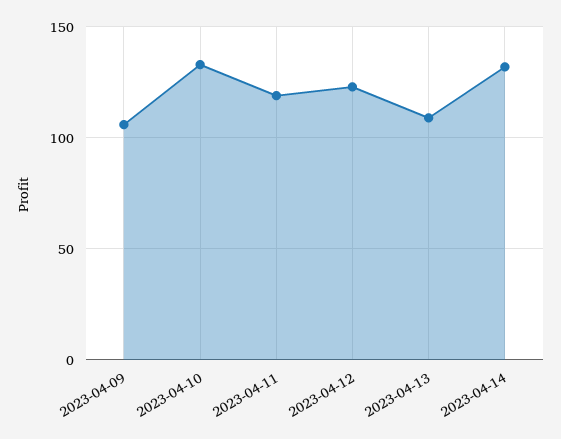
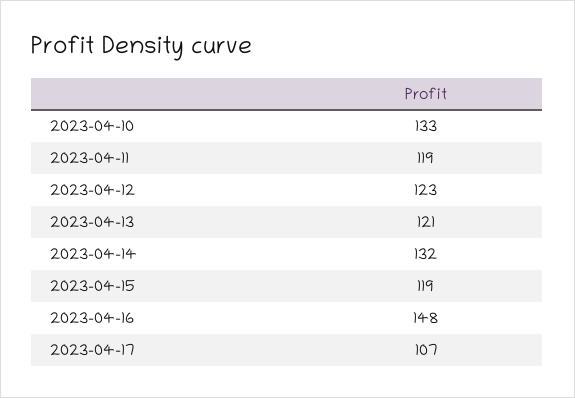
2023-04-09: 105 -> none
2023-04-13: 110 -> 121
2023-04-15: none -> 119
2023-04-16: none -> 148
2023-04-17: none -> 107

